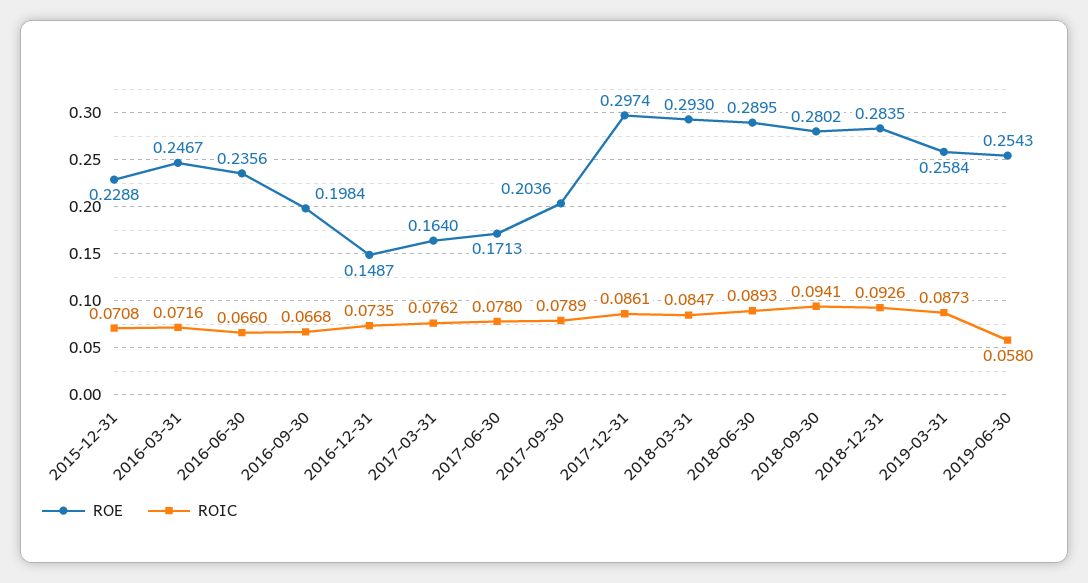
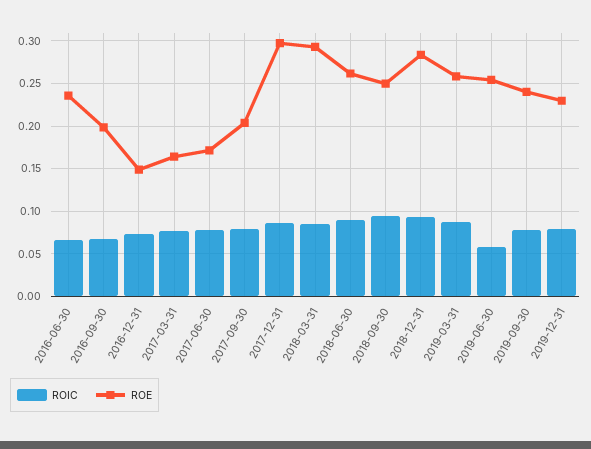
ROE, 2015-12-31: 0.2288 -> none
ROIC, 2015-12-31: 0.0708 -> none
ROE, 2016-03-31: 0.2467 -> none
ROIC, 2016-03-31: 0.0716 -> none
ROE, 2018-06-30: 0.2895 -> 0.26
ROE, 2018-09-30: 0.2802 -> 0.25
ROIC, 2019-09-30: none -> 0.08
ROE, 2019-09-30: none -> 0.24
ROIC, 2019-12-31: none -> 0.08
ROE, 2019-12-31: none -> 0.23

